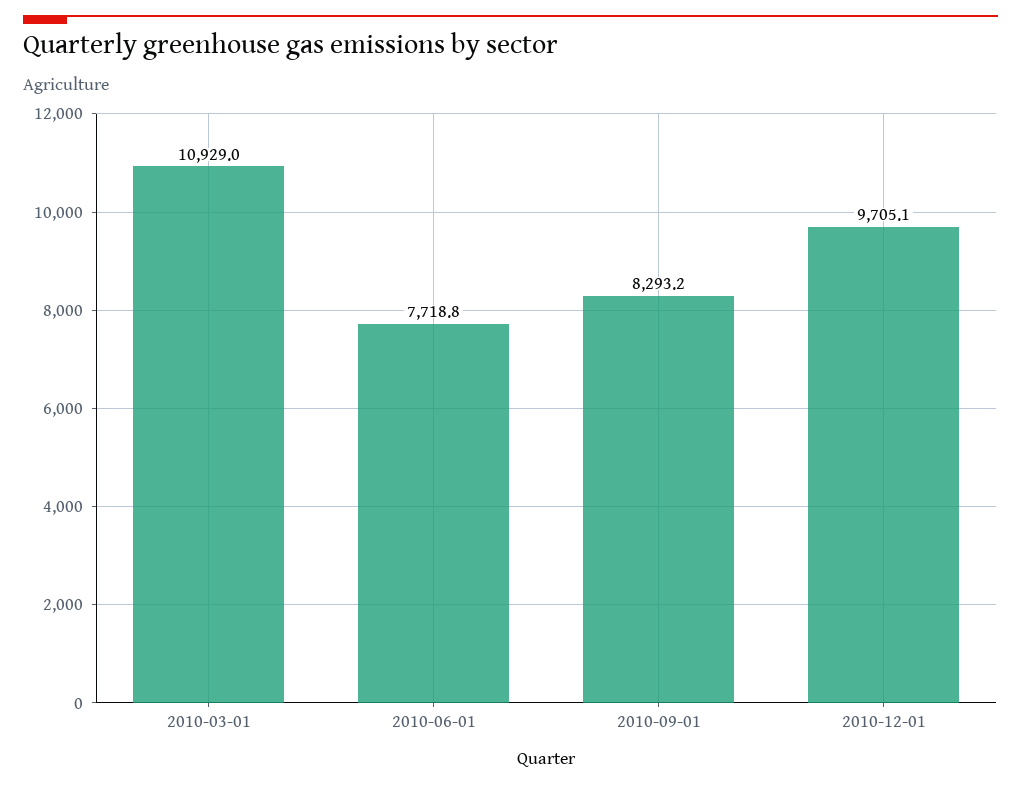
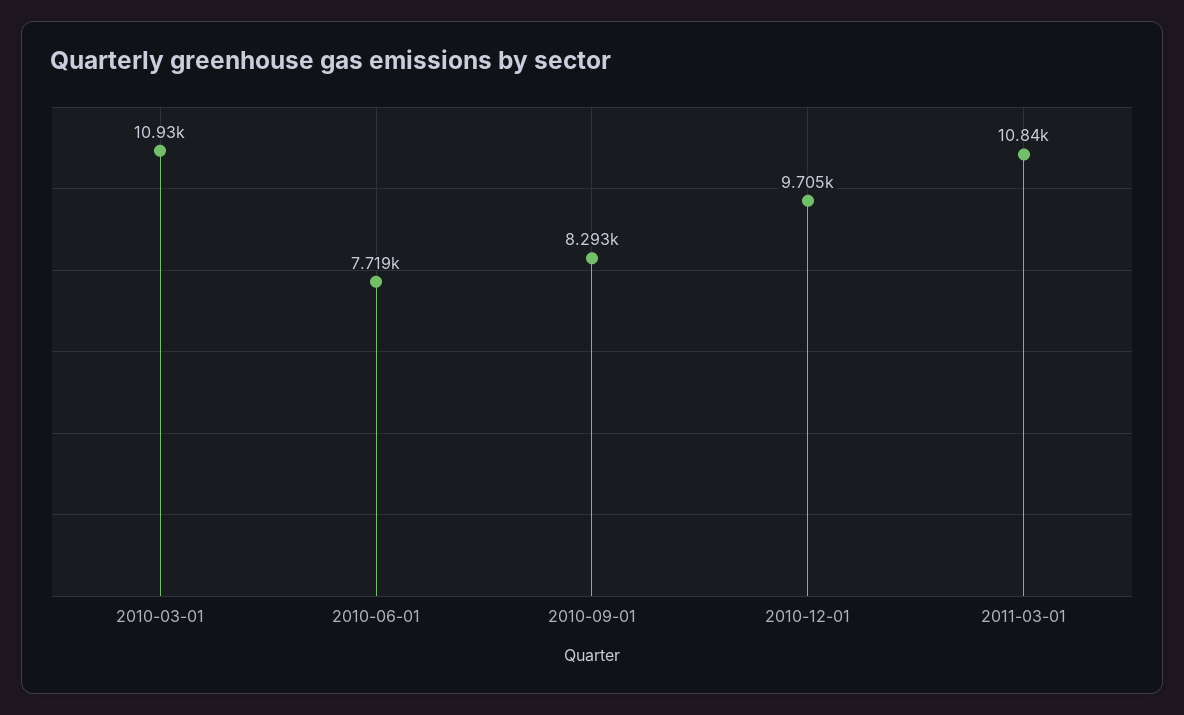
2011-03-01: none -> 10840

